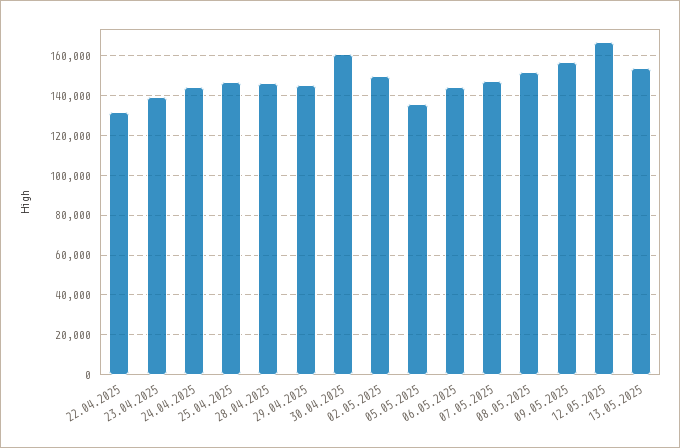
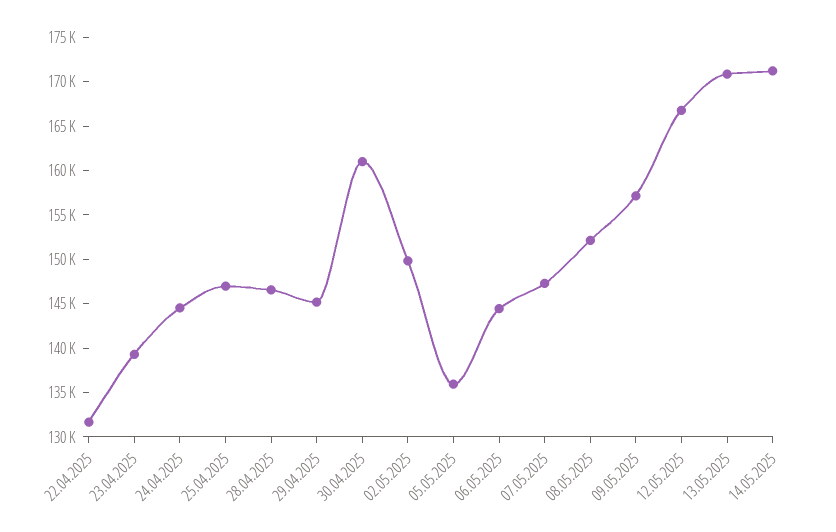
13.05.2025: 155000 -> 171000
14.05.2025: none -> 171000

